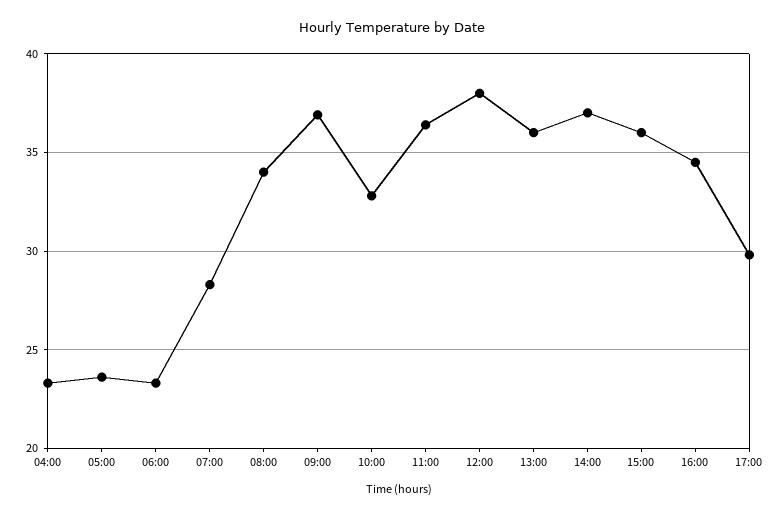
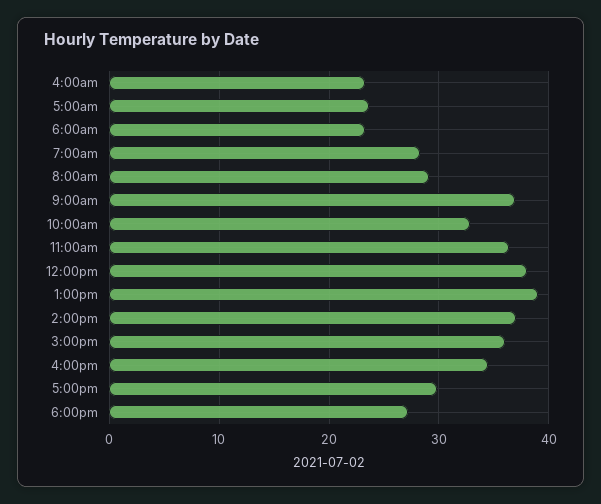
08:00: 34 -> 29
13:00: 36 -> 39
6:00pm: none -> 27

